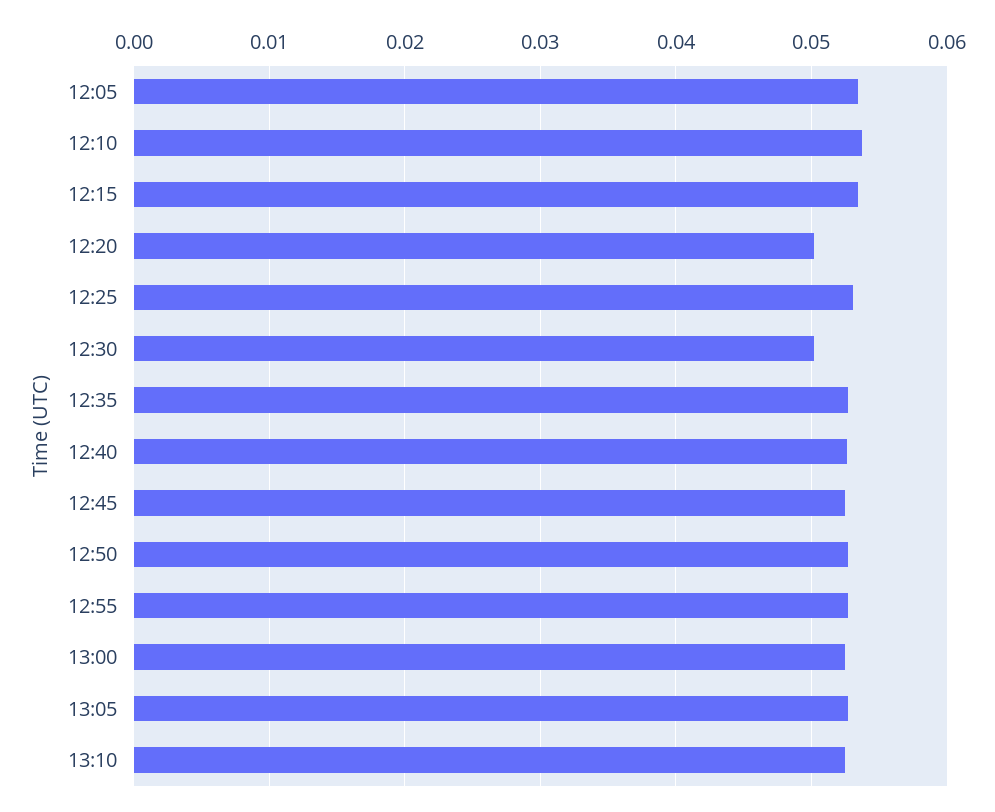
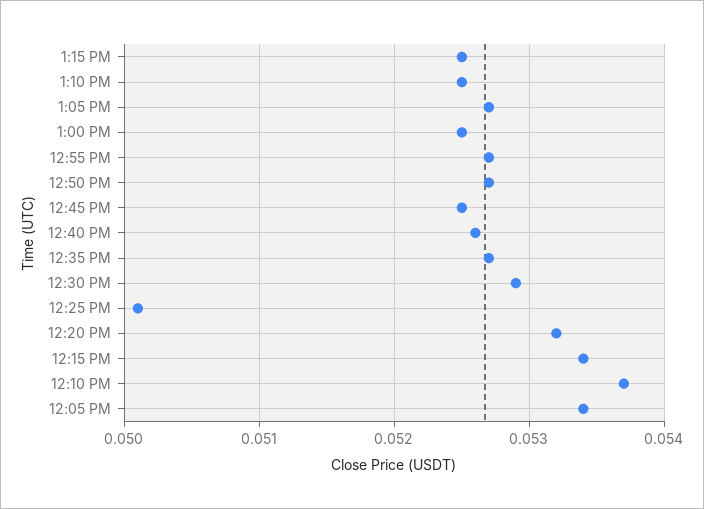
12:20: 0.05 -> 0.0532
12:25: 0.053 -> 0.0501
12:30: 0.05 -> 0.0529
1:15 PM: none -> 0.0525

